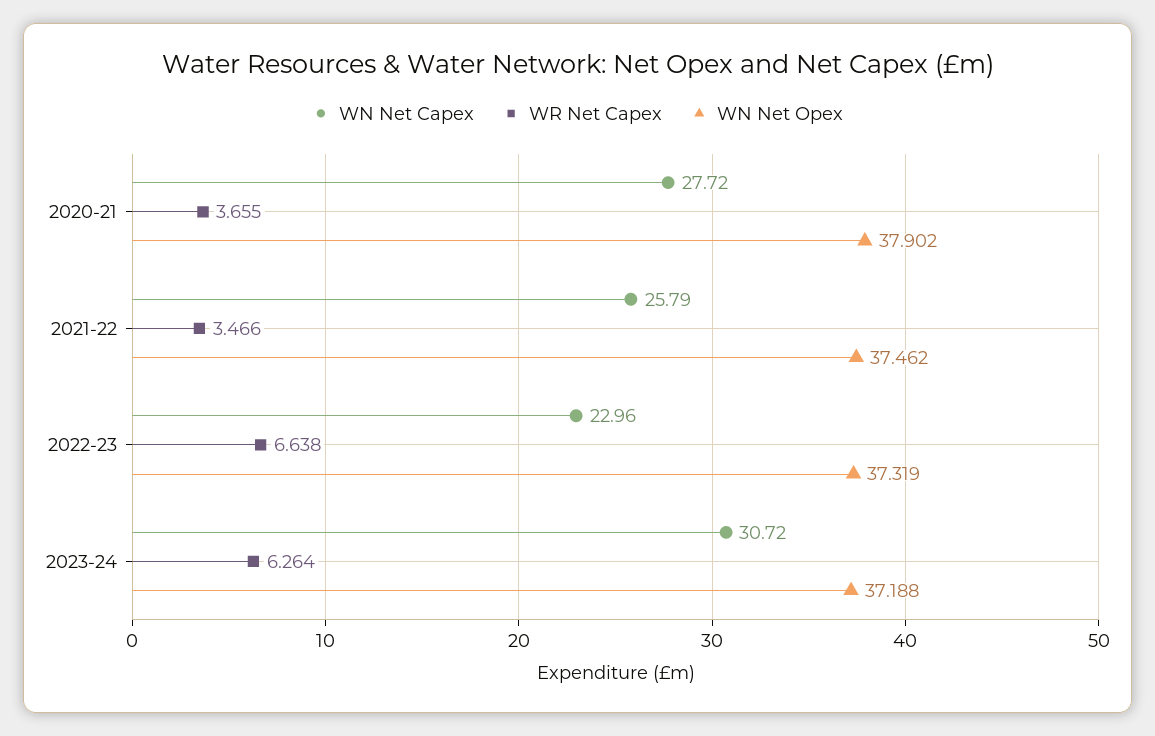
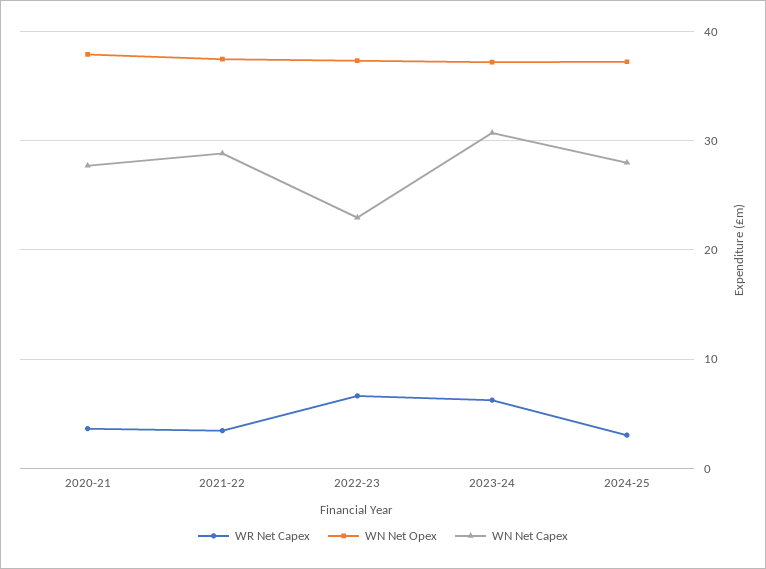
WN Net Capex, 2021-22: 25.79 -> 29
WR Net Capex, 2024-25: none -> 3
WN Net Opex, 2024-25: none -> 37
WN Net Capex, 2024-25: none -> 28

